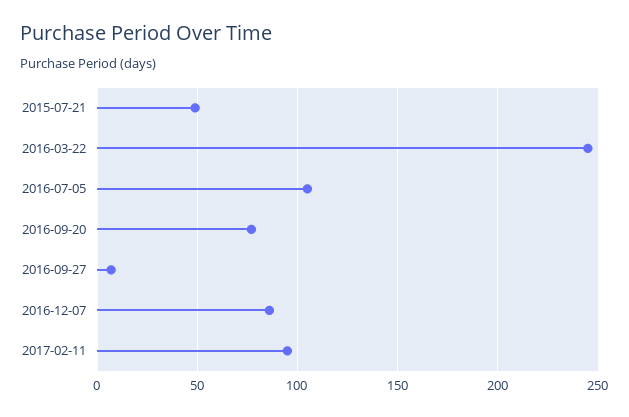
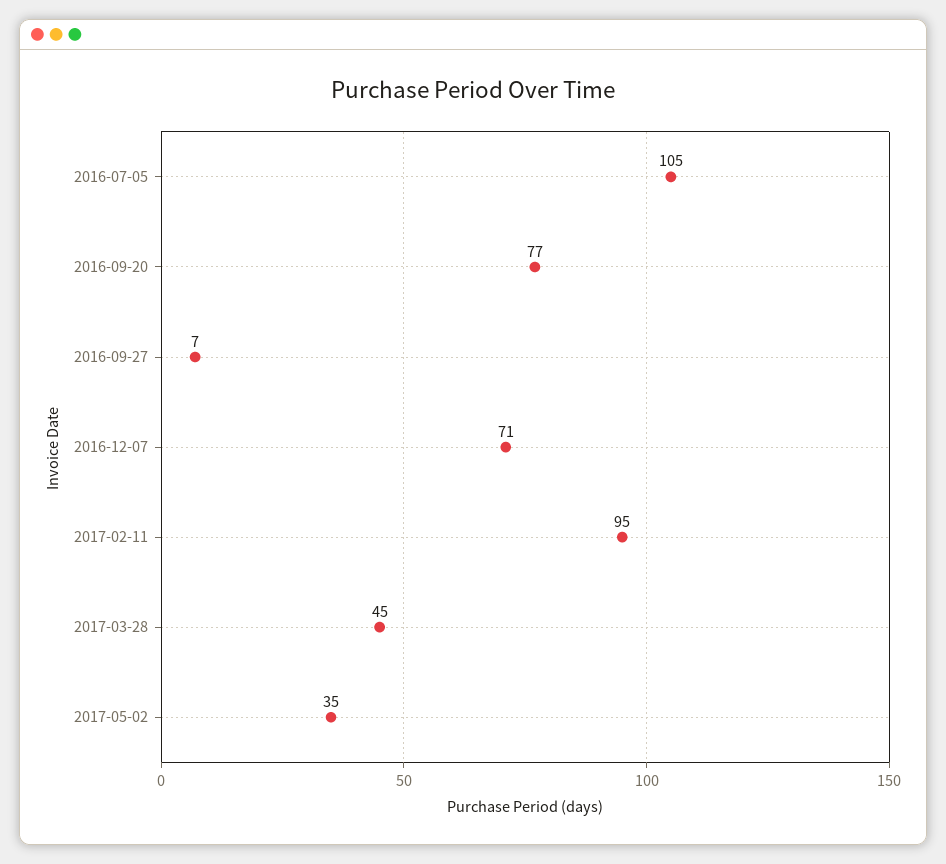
2015-07-21: 50 -> none
2016-03-22: 245 -> none
2016-12-07: 85 -> 71
2017-03-28: none -> 45
2017-05-02: none -> 35

